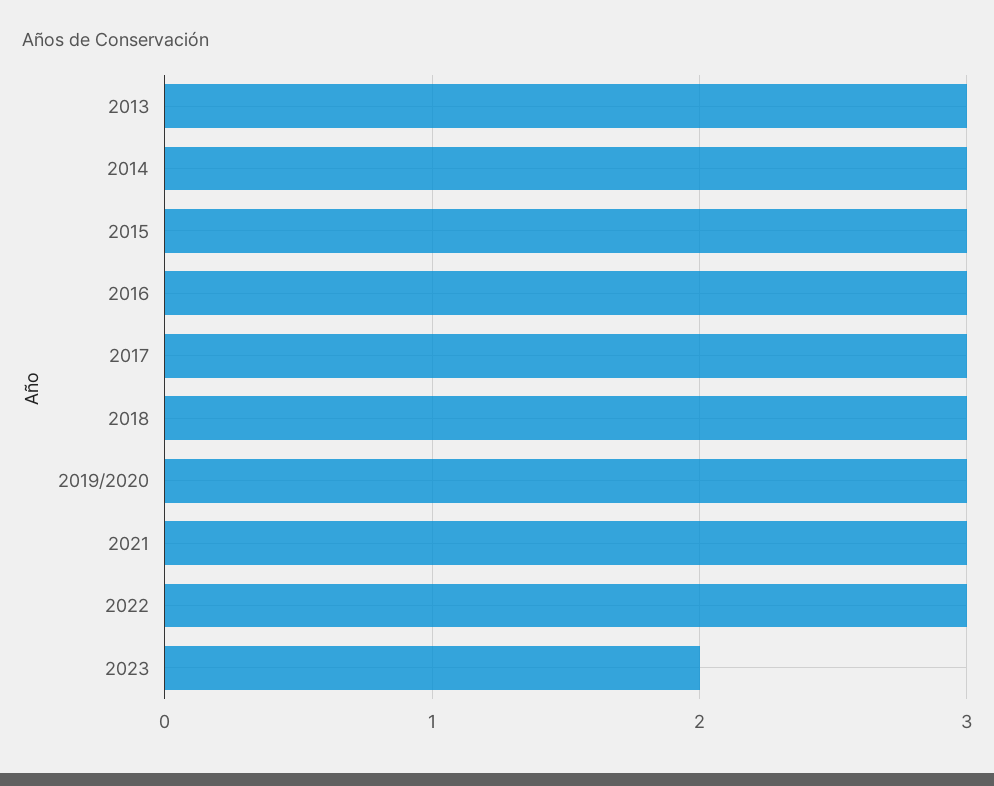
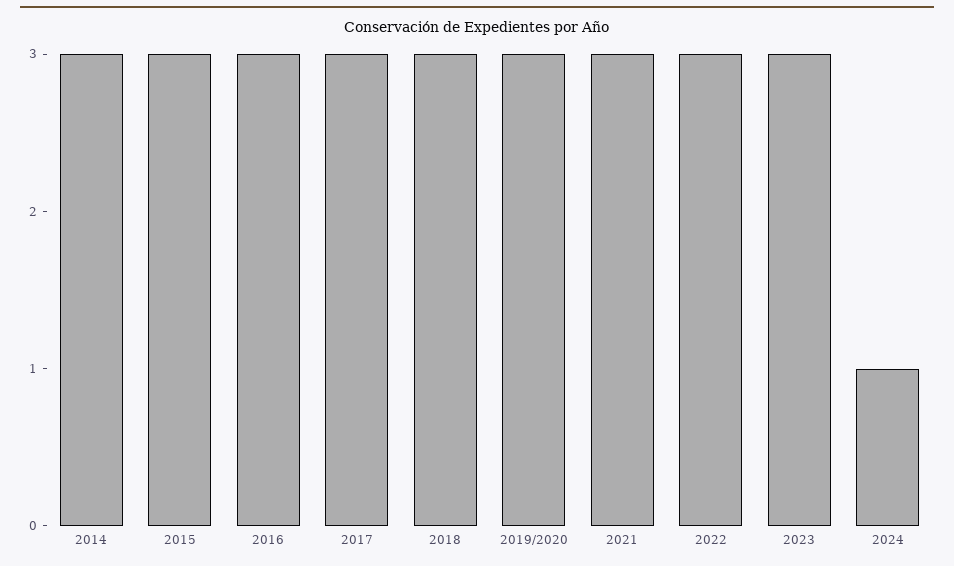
2013: 3 -> none
2023: 2 -> 3
2024: none -> 1

